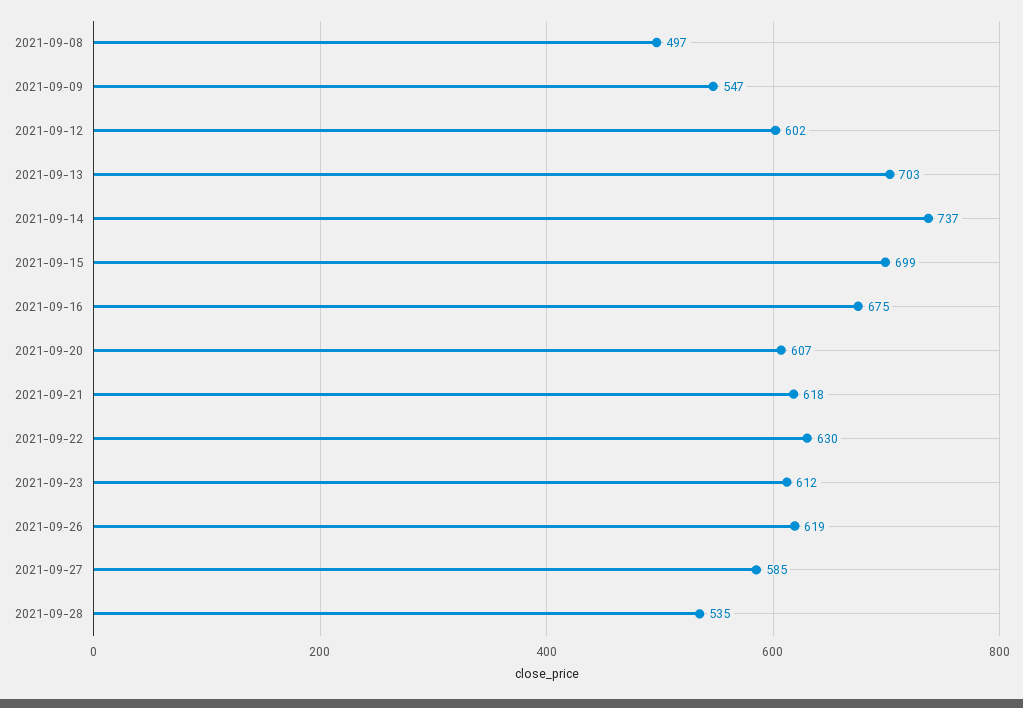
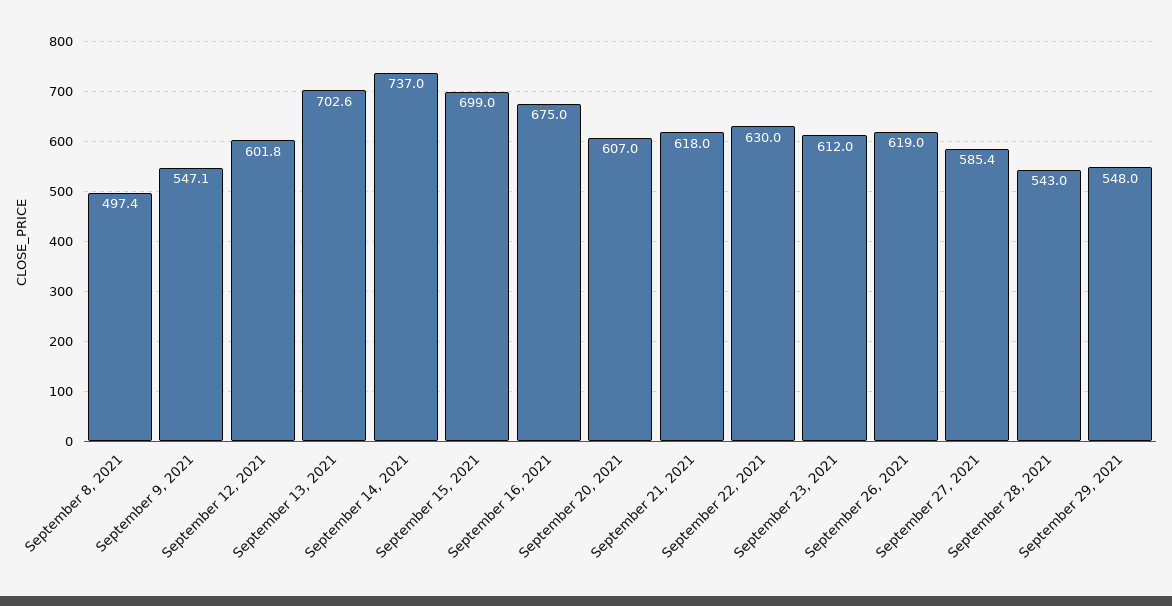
2021-09-28: 535 -> 543
September 29, 2021: none -> 548

